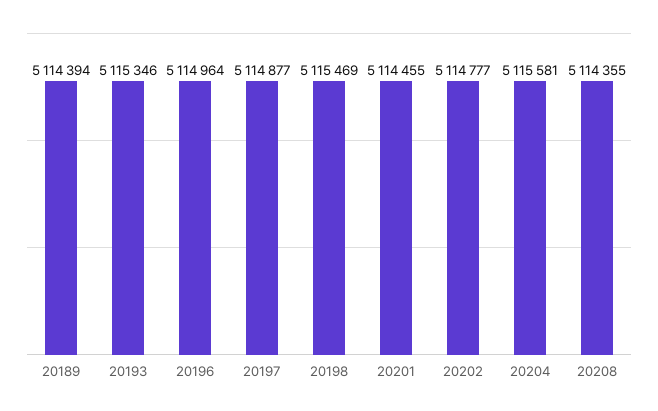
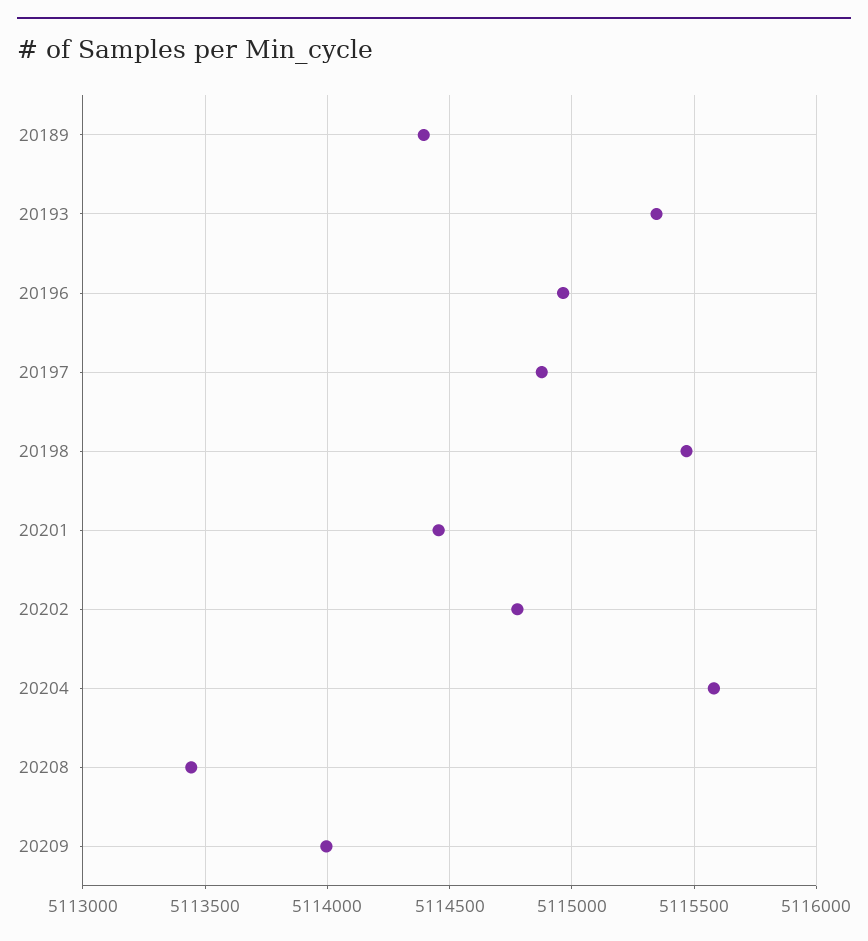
20208: 5114355 -> 5113450
20209: none -> 5114000

